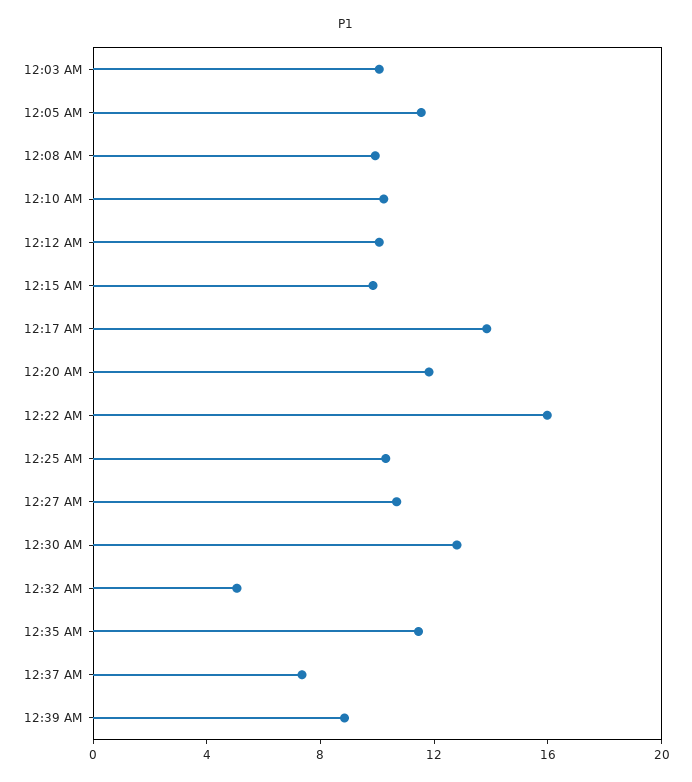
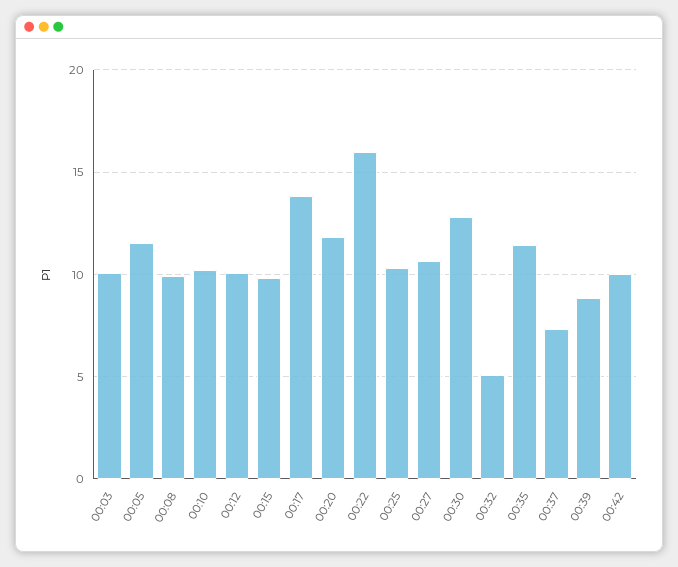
00:42: none -> 10

